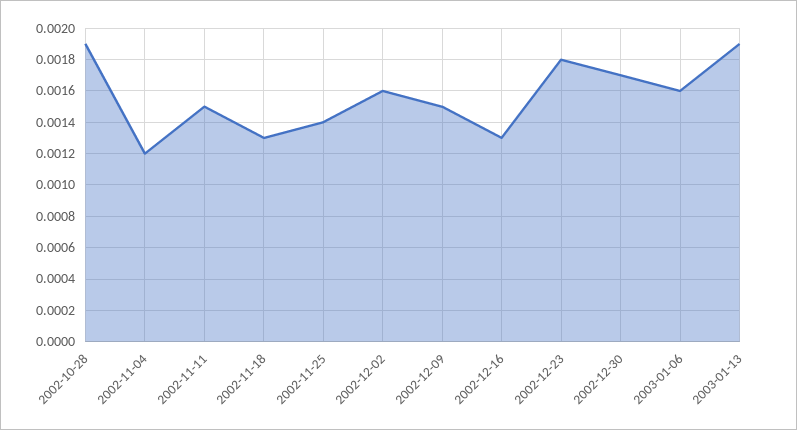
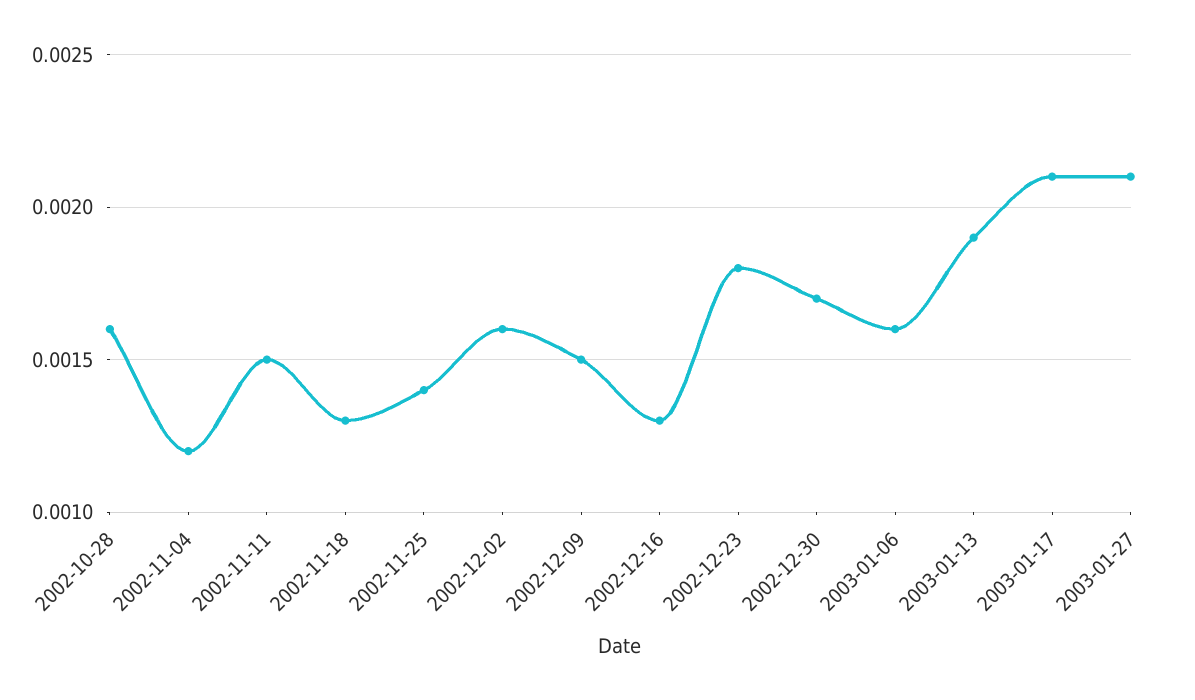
2002-10-28: 0.0019 -> 0.0016
2003-01-17: none -> 0.0021
2003-01-27: none -> 0.0021

